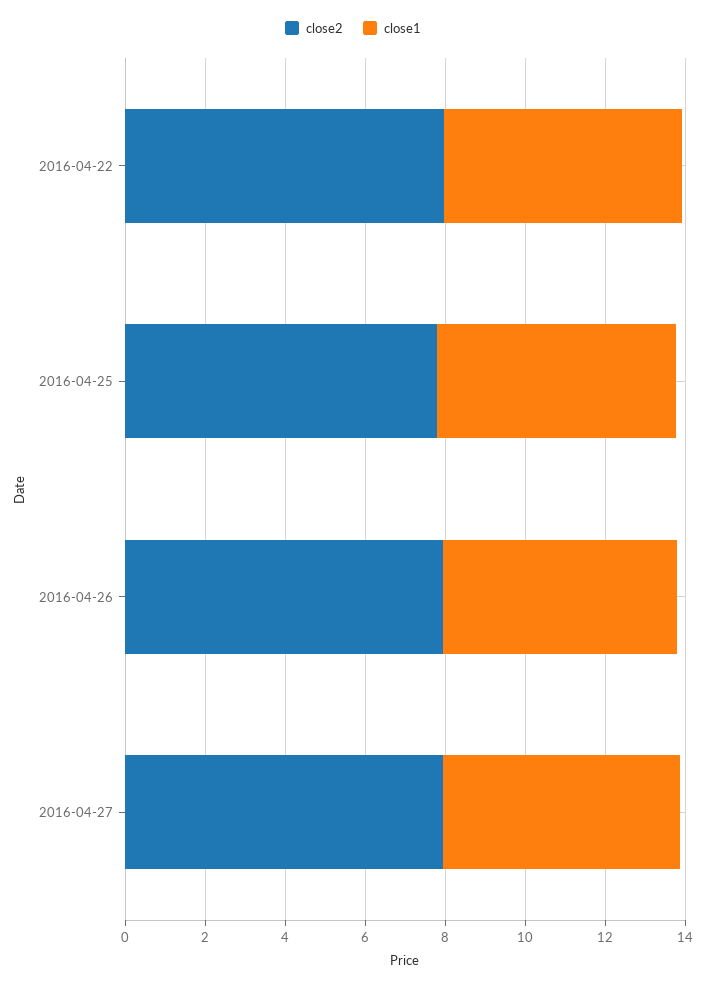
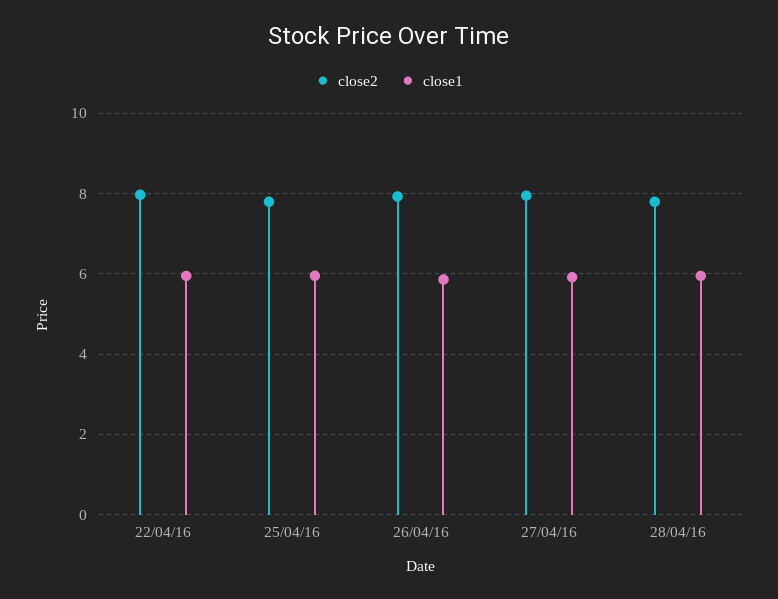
close2, 28/04/16: none -> 7.8
close1, 28/04/16: none -> 6

